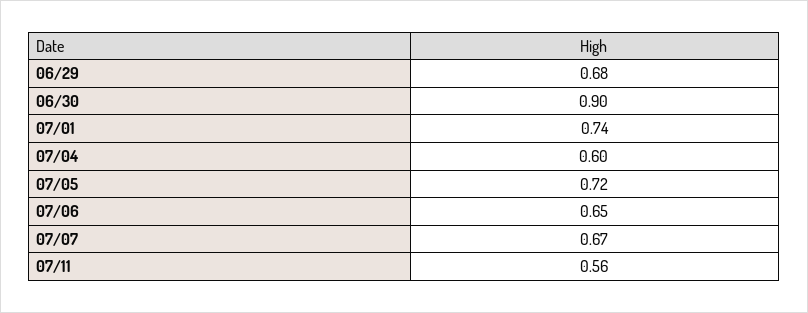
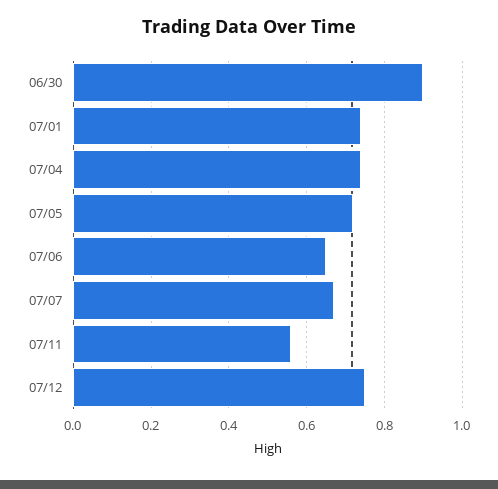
06/29: 0.68 -> none
07/04: 0.6 -> 0.75
07/12: none -> 0.75

